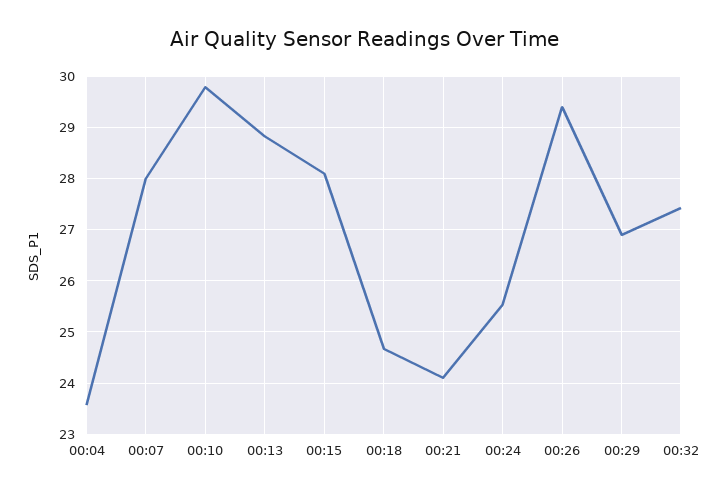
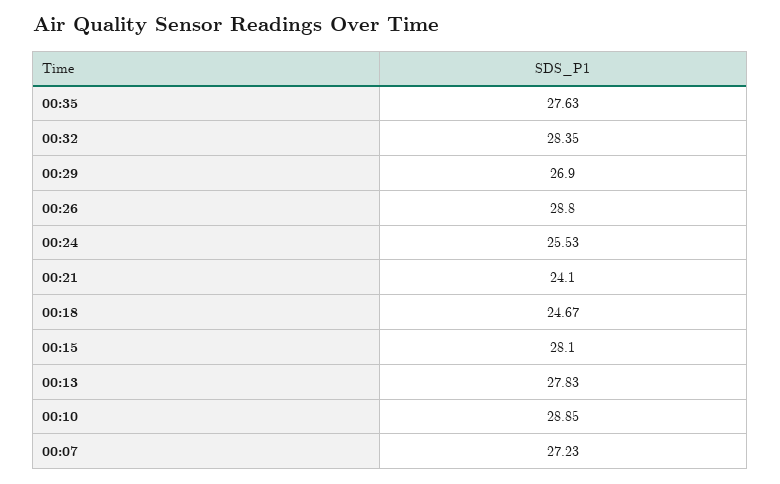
00:04: 23.6 -> none
00:07: 28 -> 27.23
00:10: 29.8 -> 28.85
00:13: 28.8 -> 27.83
00:26: 29.4 -> 28.8
00:32: 27.4 -> 28.35
00:35: none -> 27.63

